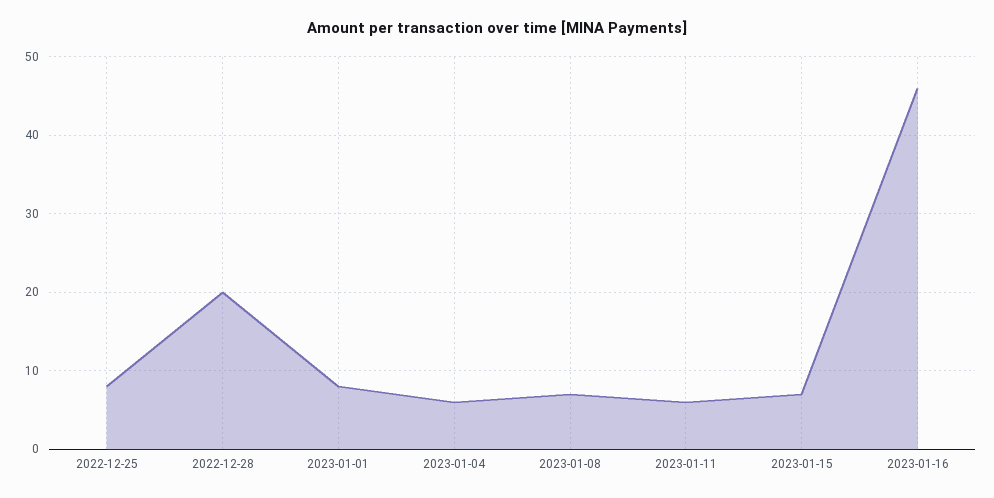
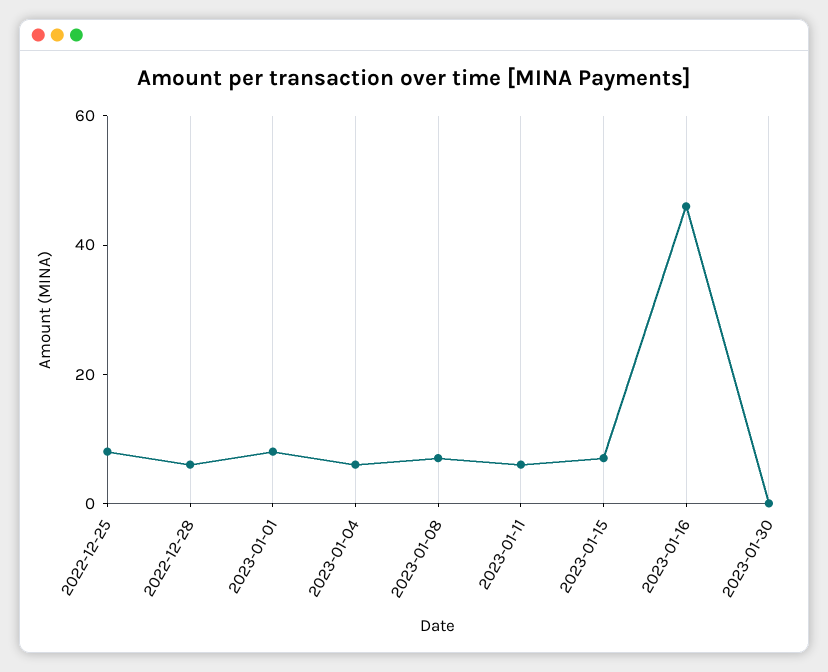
2022-12-28: 20 -> 5
2023-01-30: none -> 0

